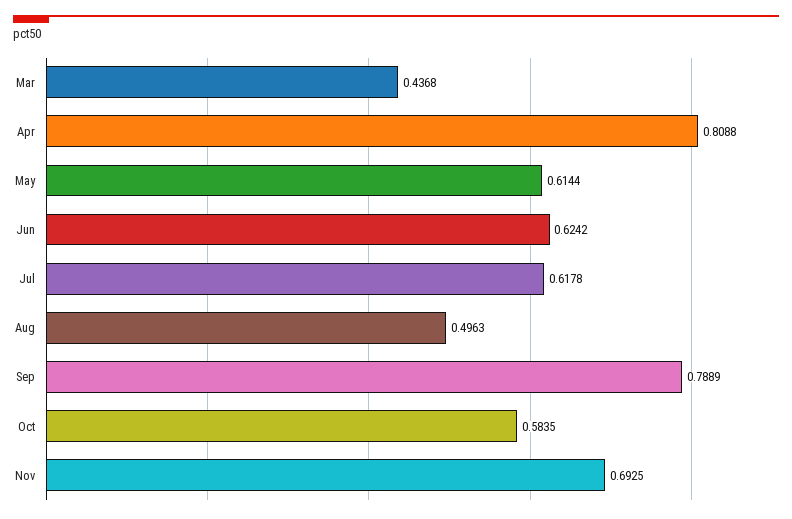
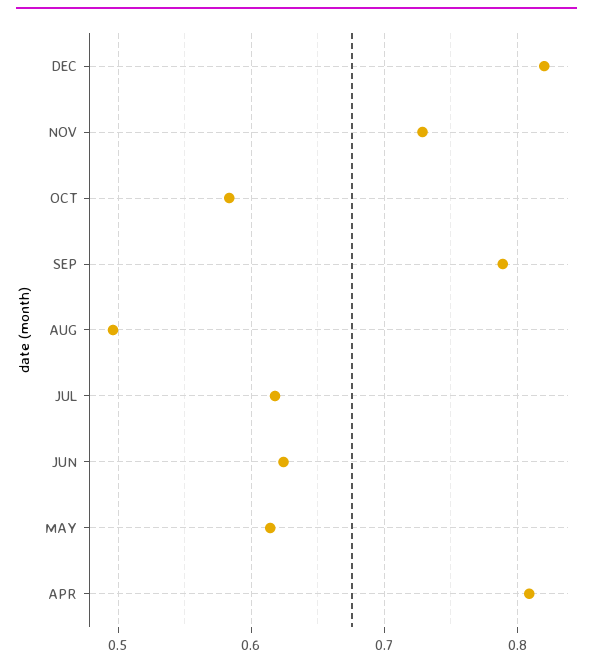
Mar: 0.4368 -> none
Nov: 0.6925 -> 0.73
DEC: none -> 0.82

